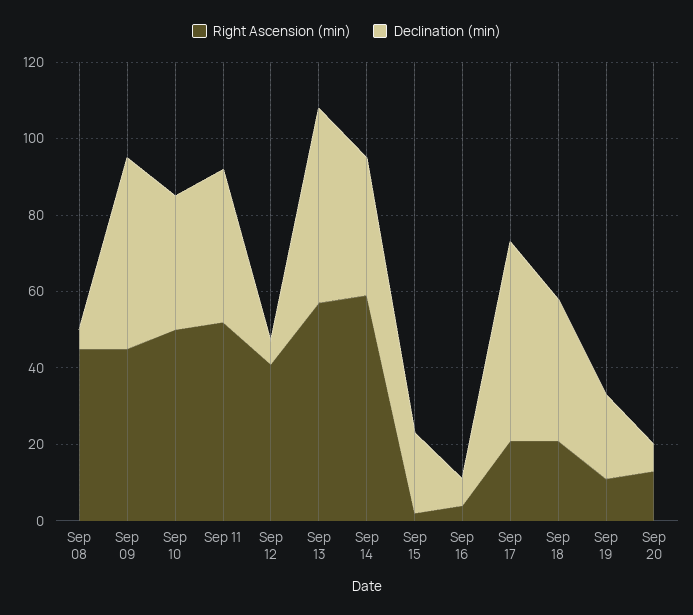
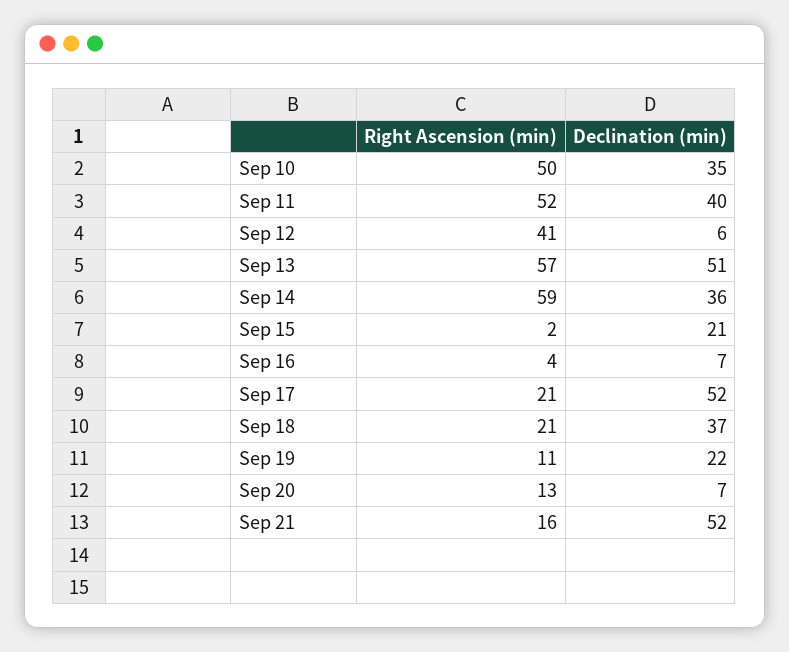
Right Ascension (min), Sep 08: 45 -> none
Declination (min), Sep 08: 5 -> none
Right Ascension (min), Sep 09: 45 -> none
Declination (min), Sep 09: 50 -> none
Right Ascension (min), Sep 21: none -> 16
Declination (min), Sep 21: none -> 52

